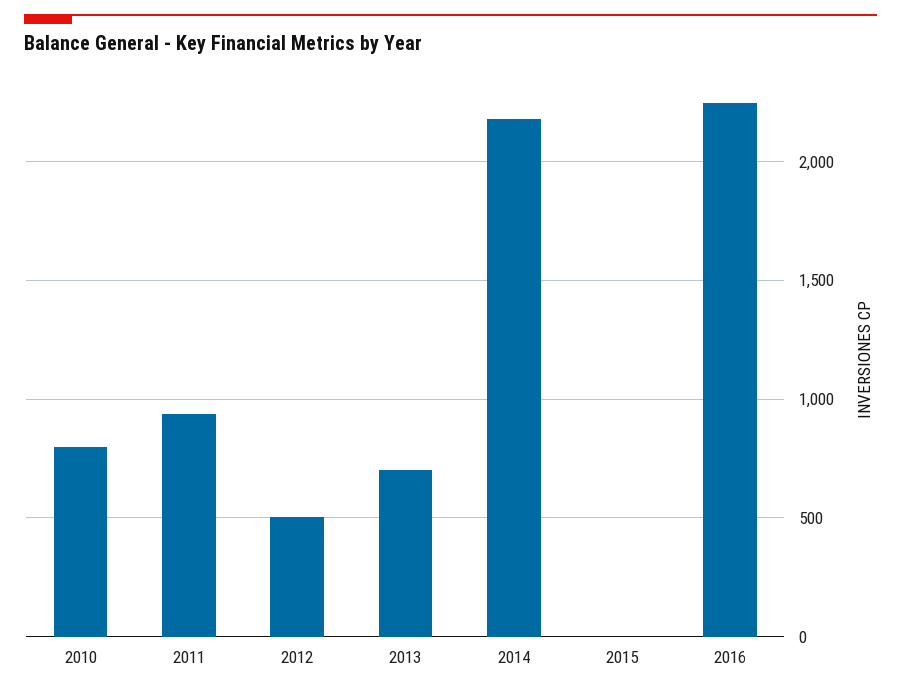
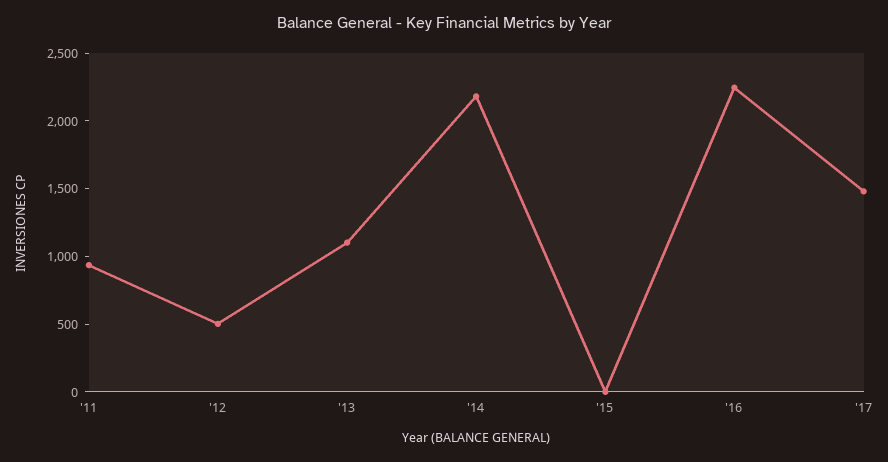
2010: 800 -> none
2013: 700 -> 1100
'17: none -> 1500

